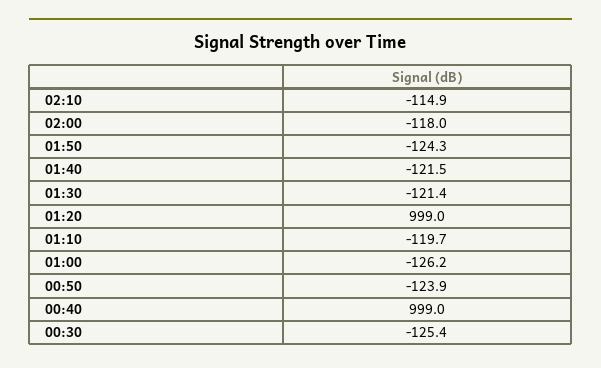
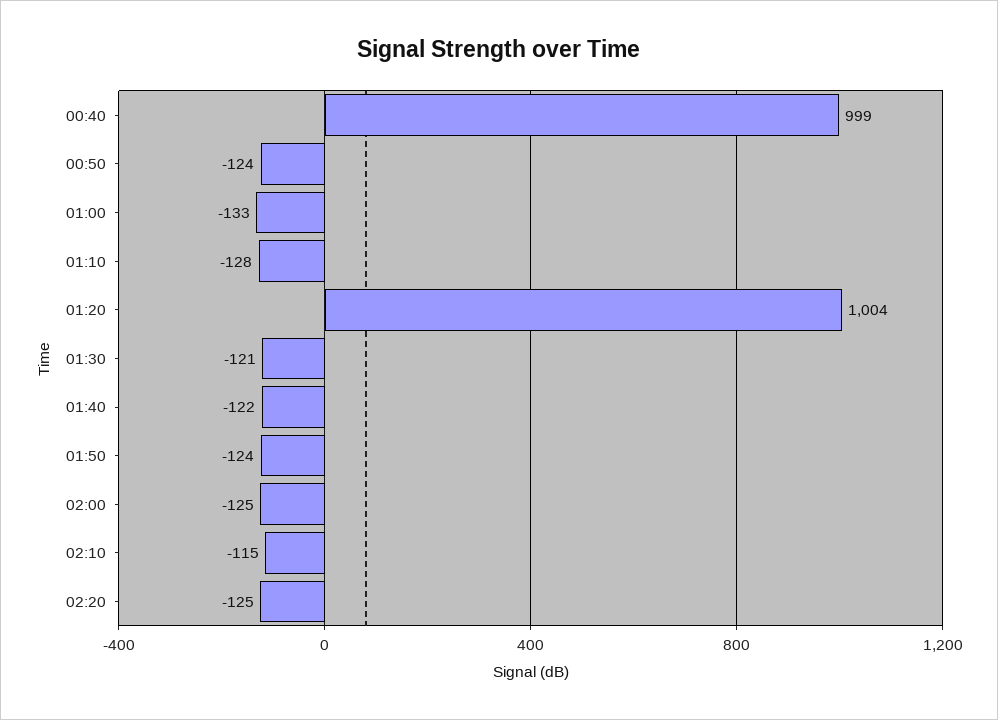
02:00: -118 -> -125
01:20: 999 -> 1004
01:10: -119.7 -> -128
01:00: -126.2 -> -133
00:30: -125.4 -> none
02:20: none -> -125

